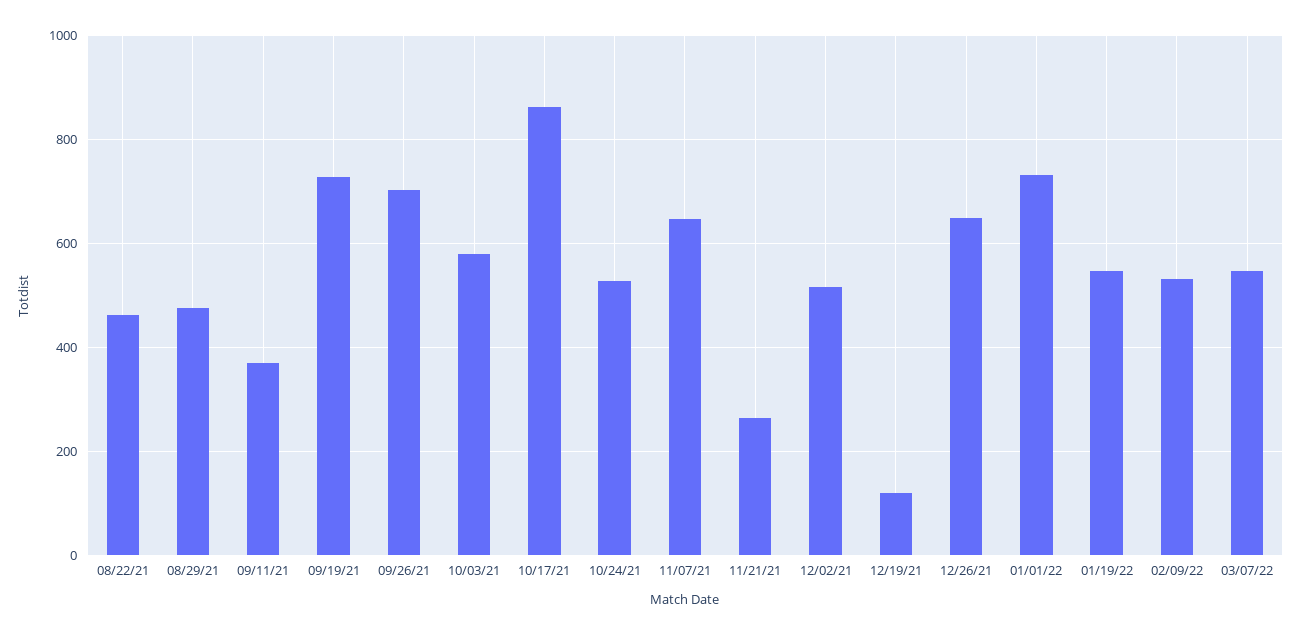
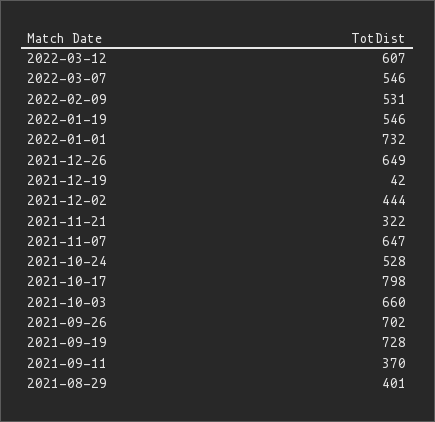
08/22/21: 460 -> none
08/29/21: 480 -> 401
10/03/21: 580 -> 660
10/17/21: 860 -> 798
11/21/21: 260 -> 322
12/02/21: 520 -> 444
12/19/21: 120 -> 42
2022-03-12: none -> 607

